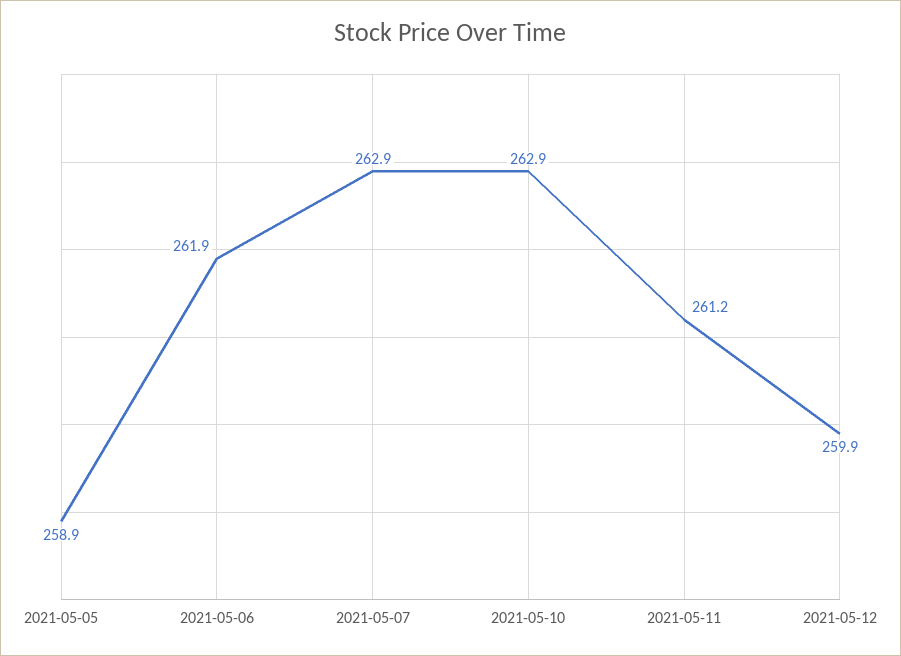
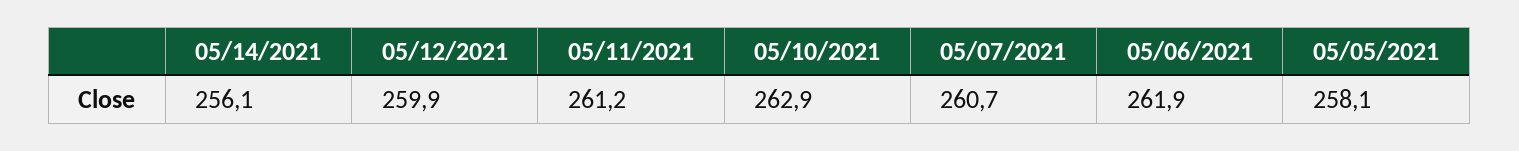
2021-05-05: 258.9 -> 258.1
2021-05-07: 262.9 -> 260.7
05/14/2021: none -> 256.1

